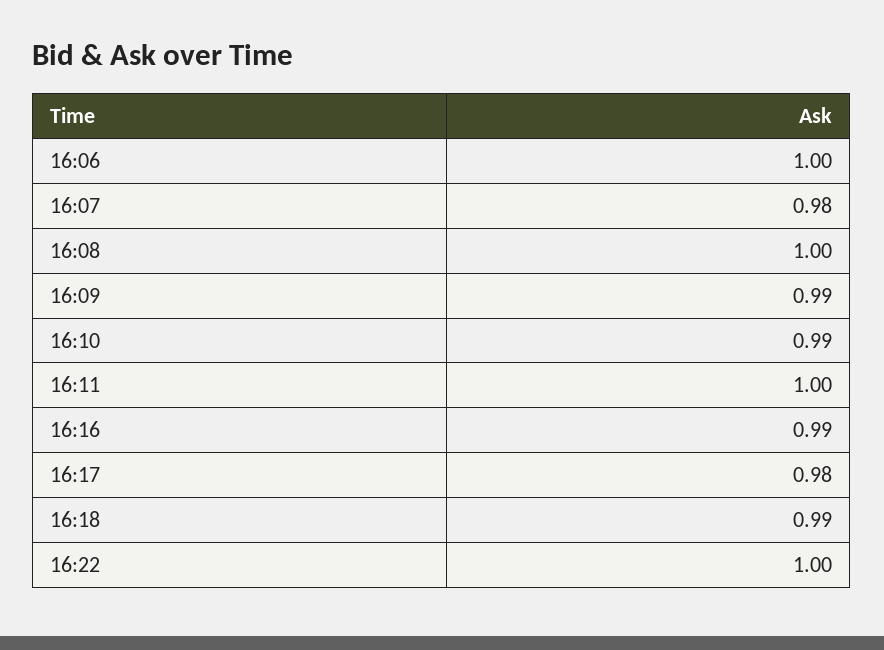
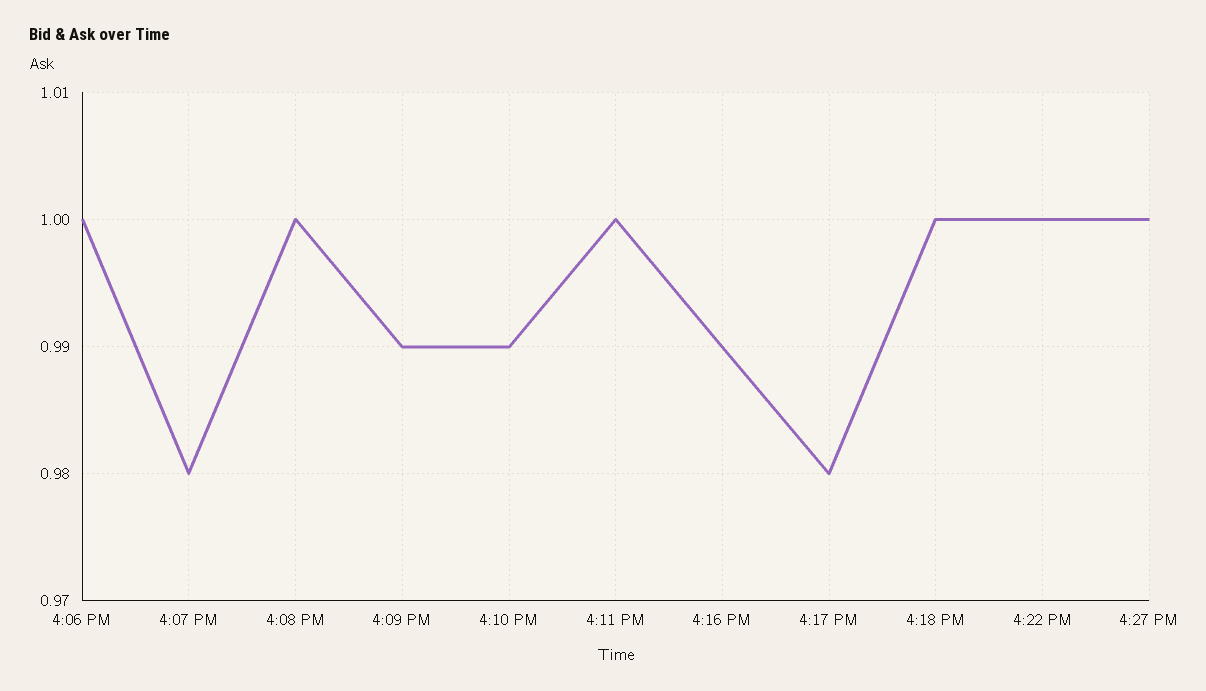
16:18: 0.99 -> 1
4:27 PM: none -> 1

